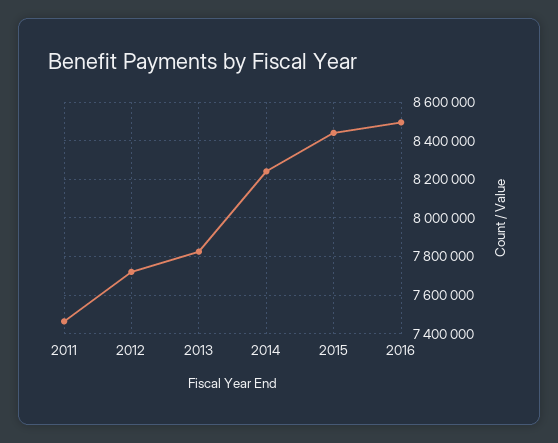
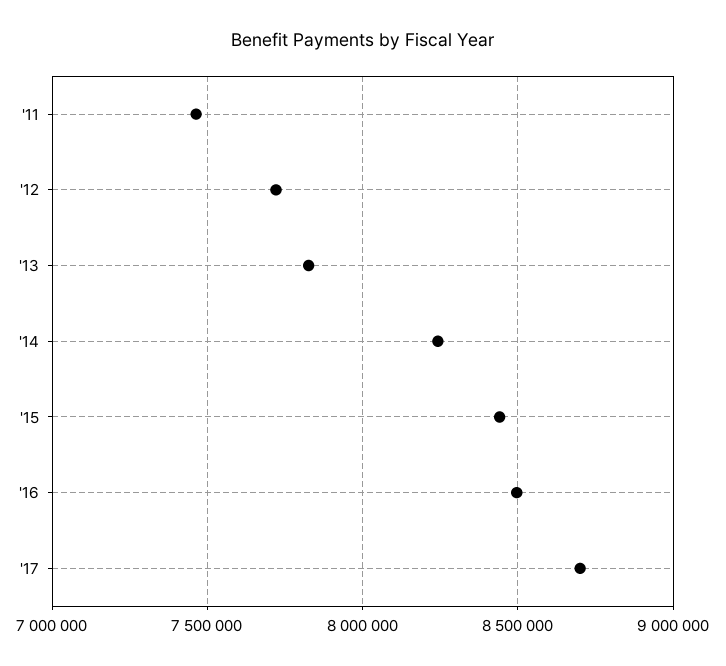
'17: none -> 8700000

